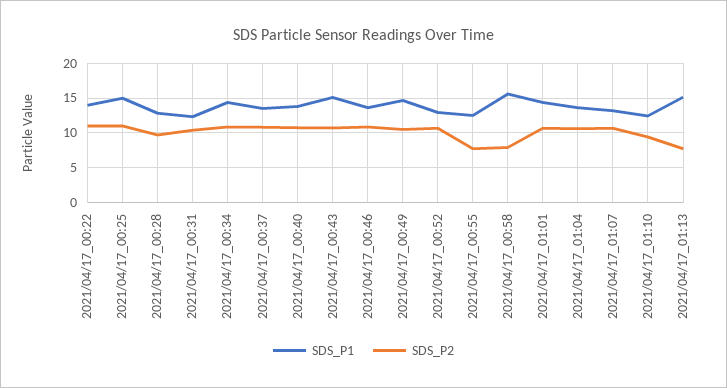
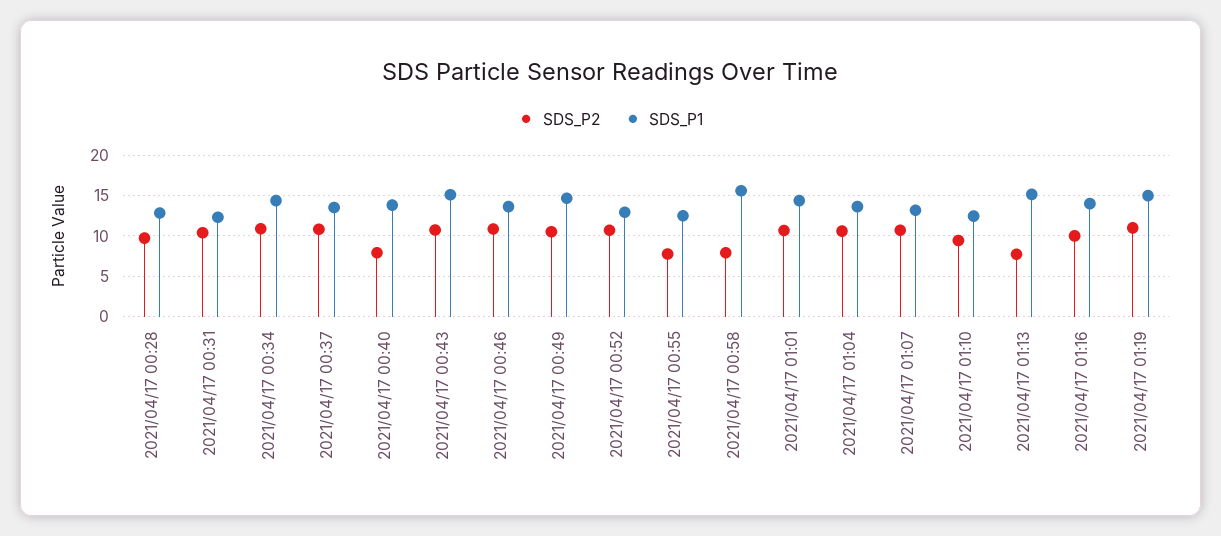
SDS_P1, 2021/04/17_00:22: 14 -> none
SDS_P2, 2021/04/17_00:22: 11 -> none
SDS_P1, 2021/04/17_00:25: 15 -> none
SDS_P2, 2021/04/17_00:25: 11 -> none
SDS_P2, 2021/04/17_00:40: 11 -> 8
SDS_P2, 2021/04/17 01:16: none -> 10
SDS_P1, 2021/04/17 01:16: none -> 14
SDS_P2, 2021/04/17 01:19: none -> 11
SDS_P1, 2021/04/17 01:19: none -> 15

